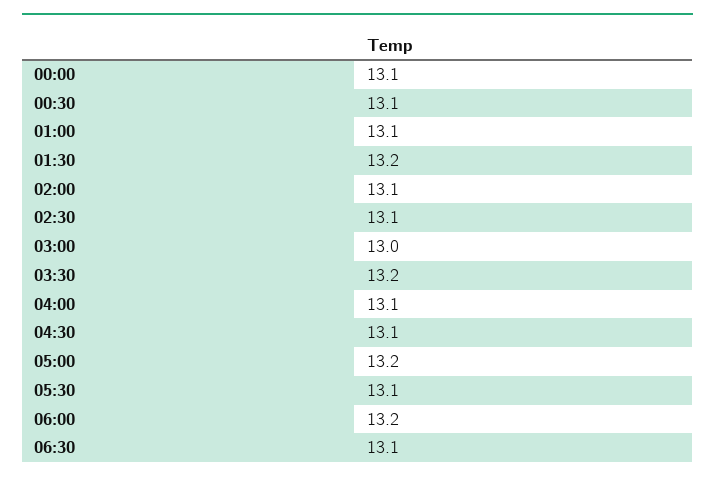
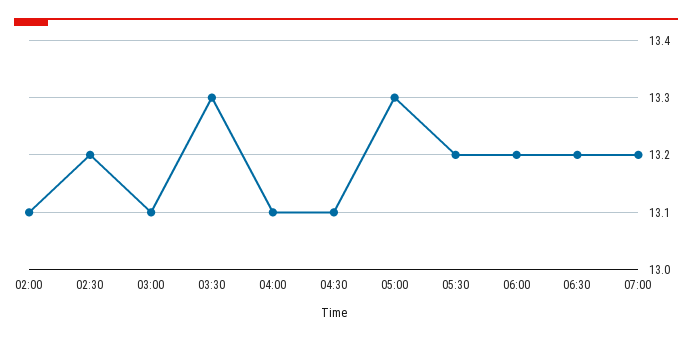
00:00: 13.1 -> none
00:30: 13.1 -> none
01:00: 13.1 -> none
01:30: 13.2 -> none
02:30: 13.1 -> 13.2
03:00: 13 -> 13.1
03:30: 13.2 -> 13.3
05:00: 13.2 -> 13.3
05:30: 13.1 -> 13.2
06:30: 13.1 -> 13.2
07:00: none -> 13.2

